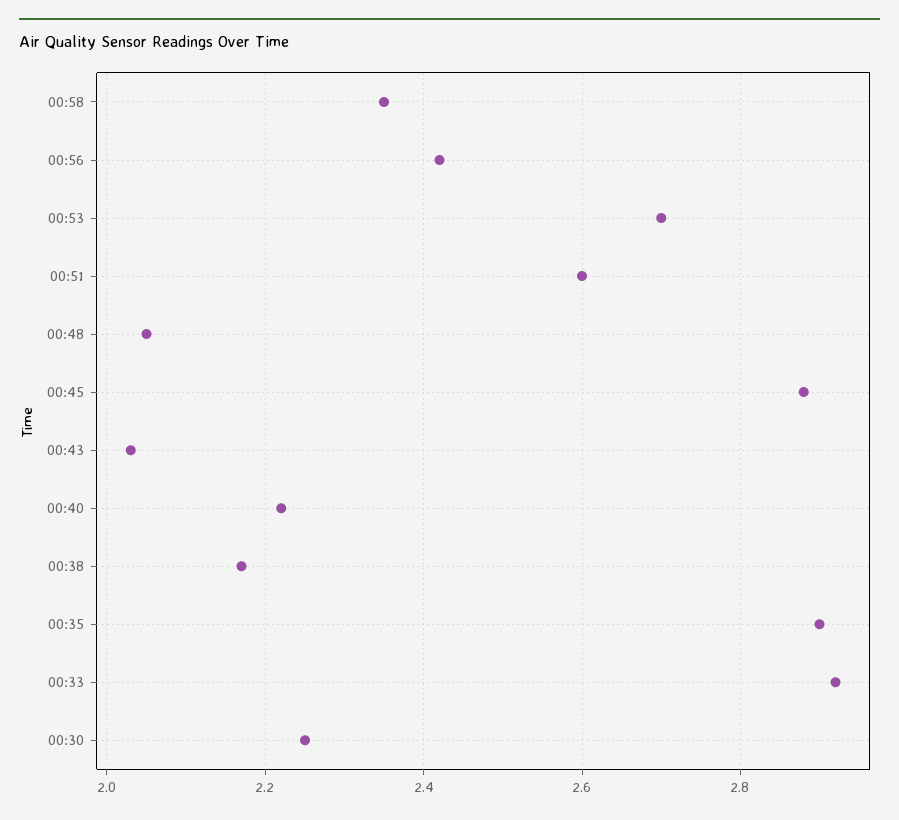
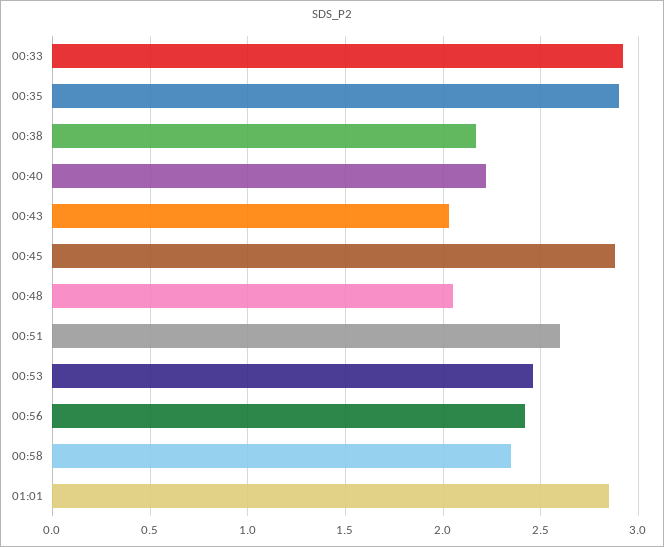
00:53: 2.7 -> 2.45
00:30: 2.25 -> none
01:01: none -> 2.85

